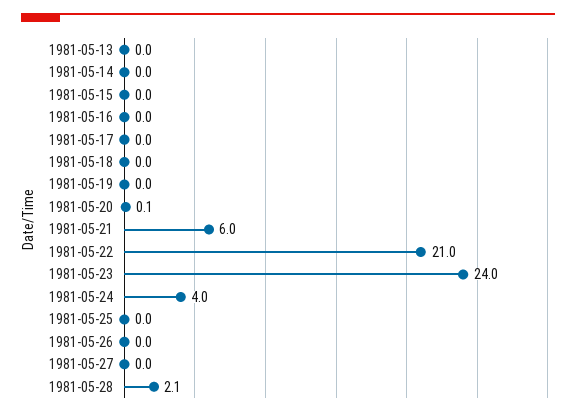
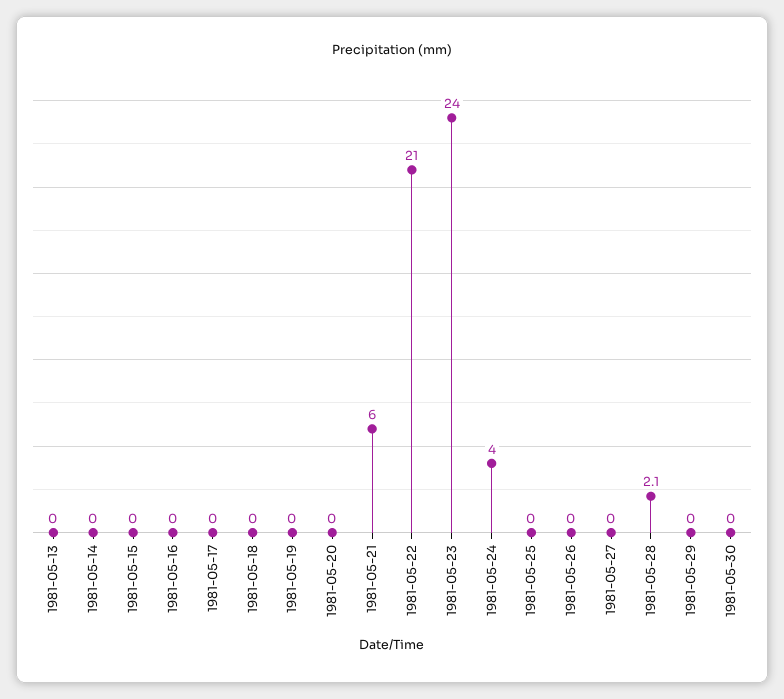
1981-05-20: 0.1 -> 0
1981-05-29: none -> 0
1981-05-30: none -> 0

